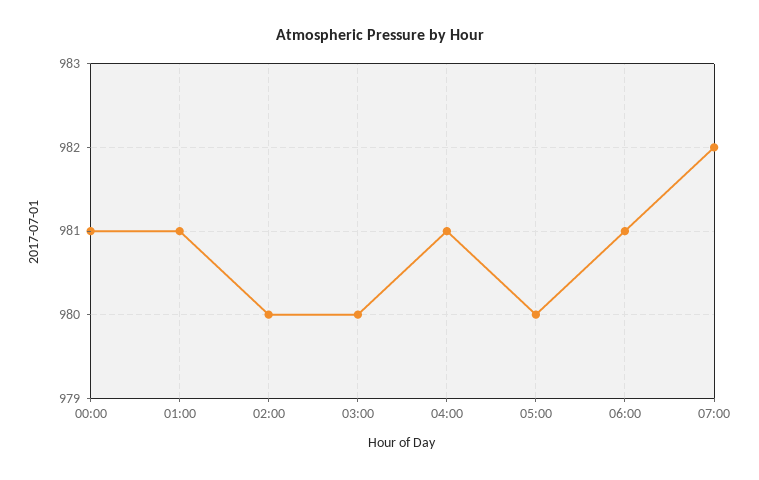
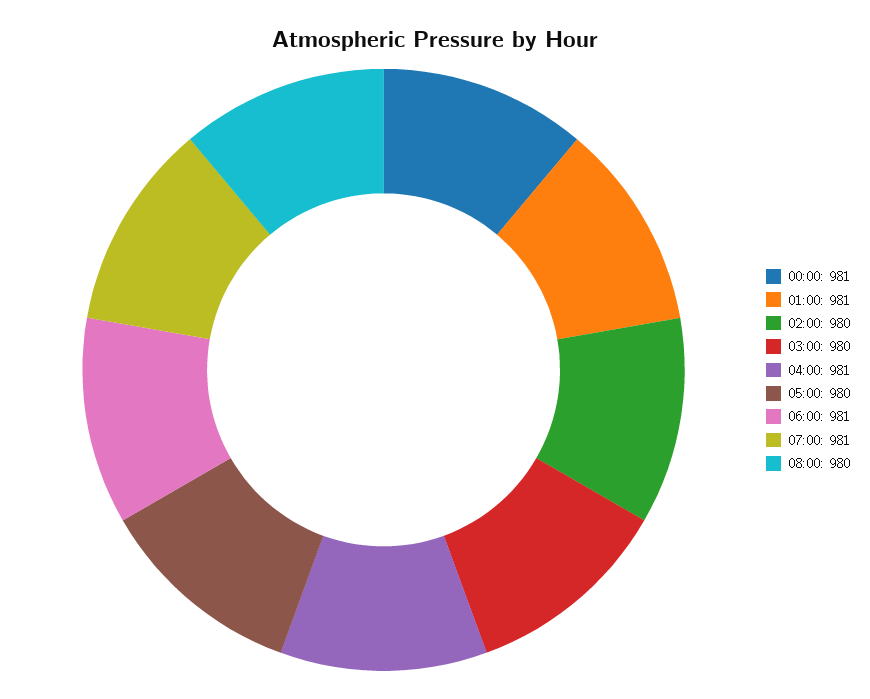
07:00: 982 -> 981
08:00: none -> 980

